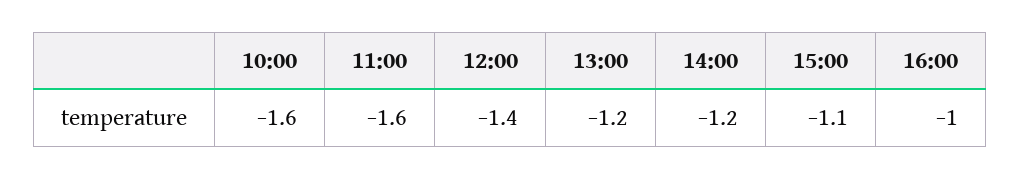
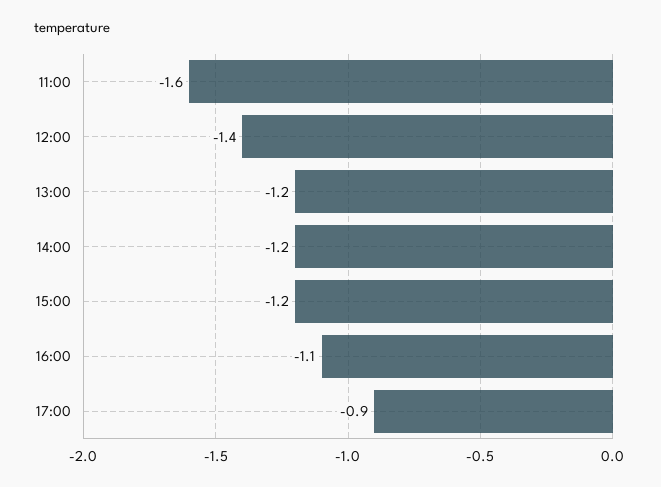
10:00: -1.6 -> none
15:00: -1.1 -> -1.2
16:00: -1 -> -1.1
17:00: none -> -0.9

